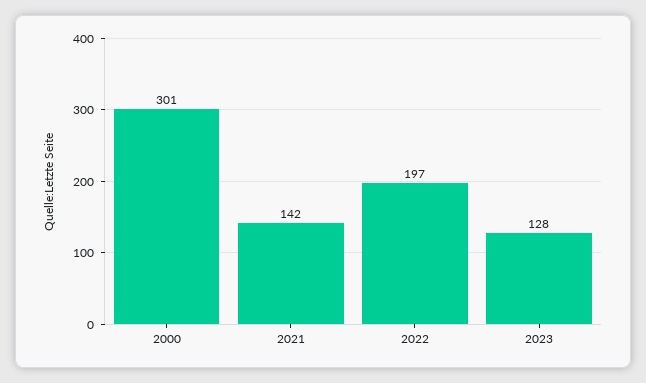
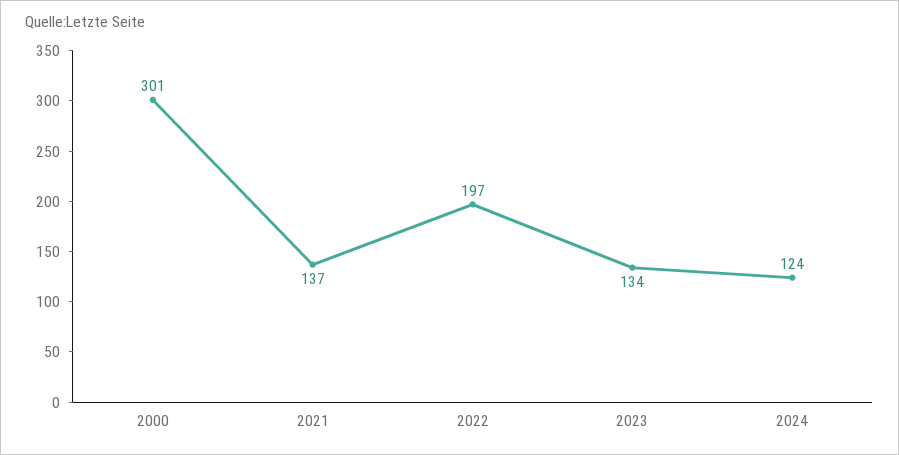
2021: 142 -> 137
2023: 128 -> 134
2024: none -> 124

